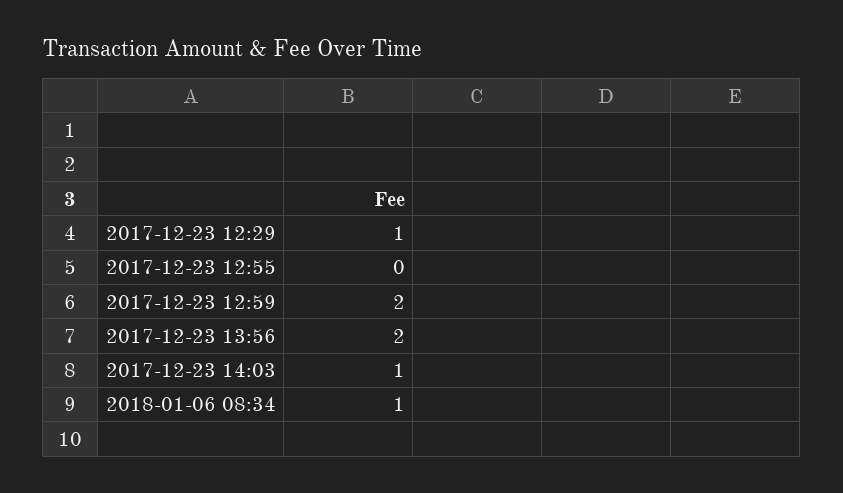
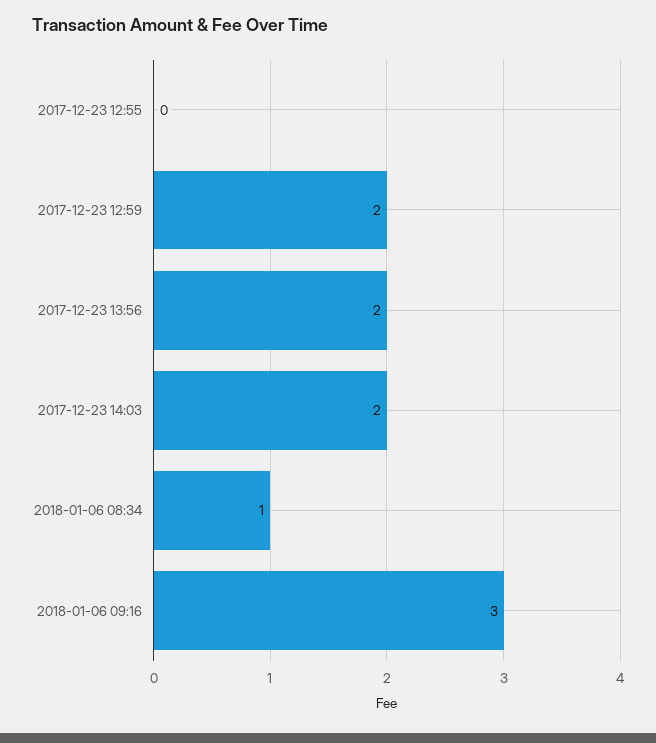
2017-12-23 12:29: 1 -> none
2017-12-23 14:03: 1 -> 2
2018-01-06 09:16: none -> 3

